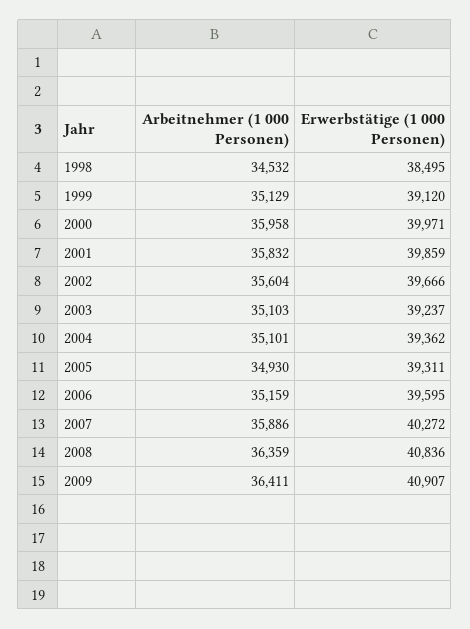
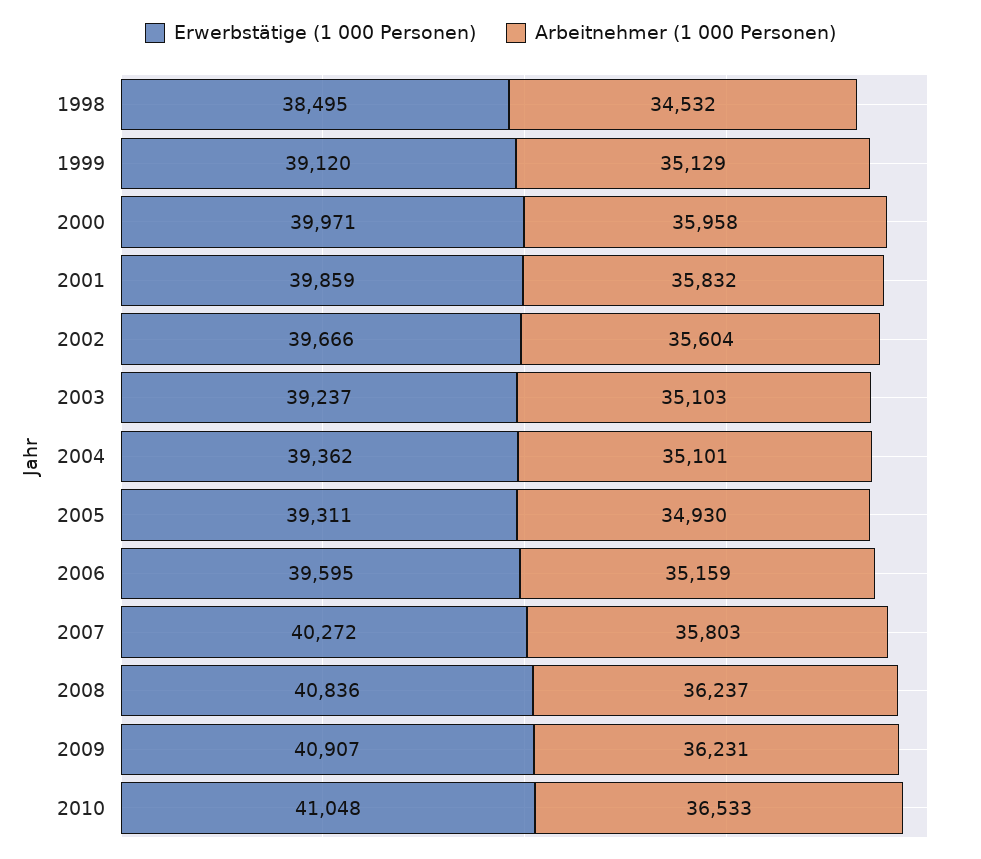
Arbeitnehmer (1 000 Personen), 2007: 35886 -> 35803
Arbeitnehmer (1 000 Personen), 2008: 36359 -> 36237
Arbeitnehmer (1 000 Personen), 2009: 36411 -> 36231
Erwerbstätige (1 000 Personen), 2010: none -> 41048
Arbeitnehmer (1 000 Personen), 2010: none -> 36533

